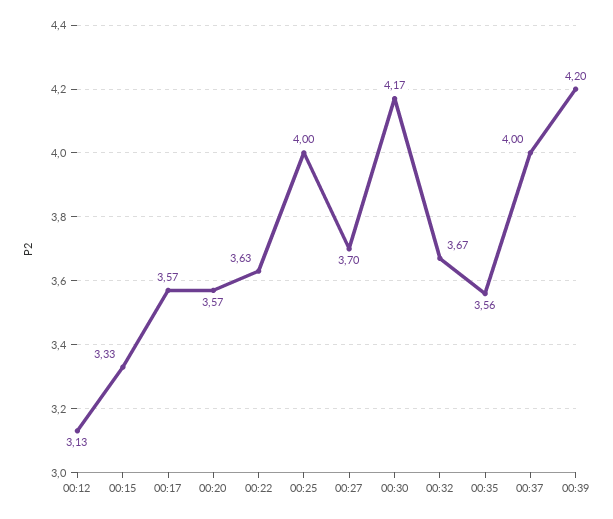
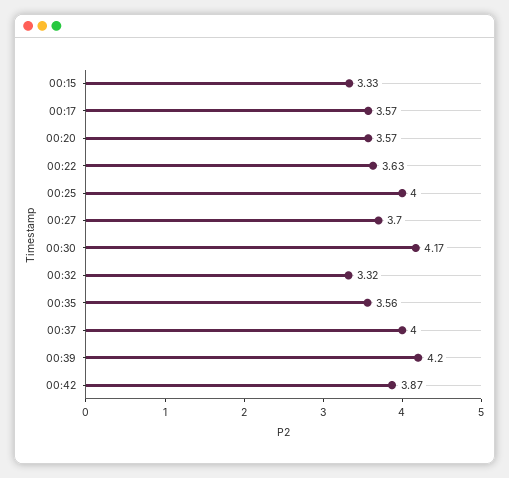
00:12: 3.13 -> none
00:32: 3.67 -> 3.32
00:42: none -> 3.87

